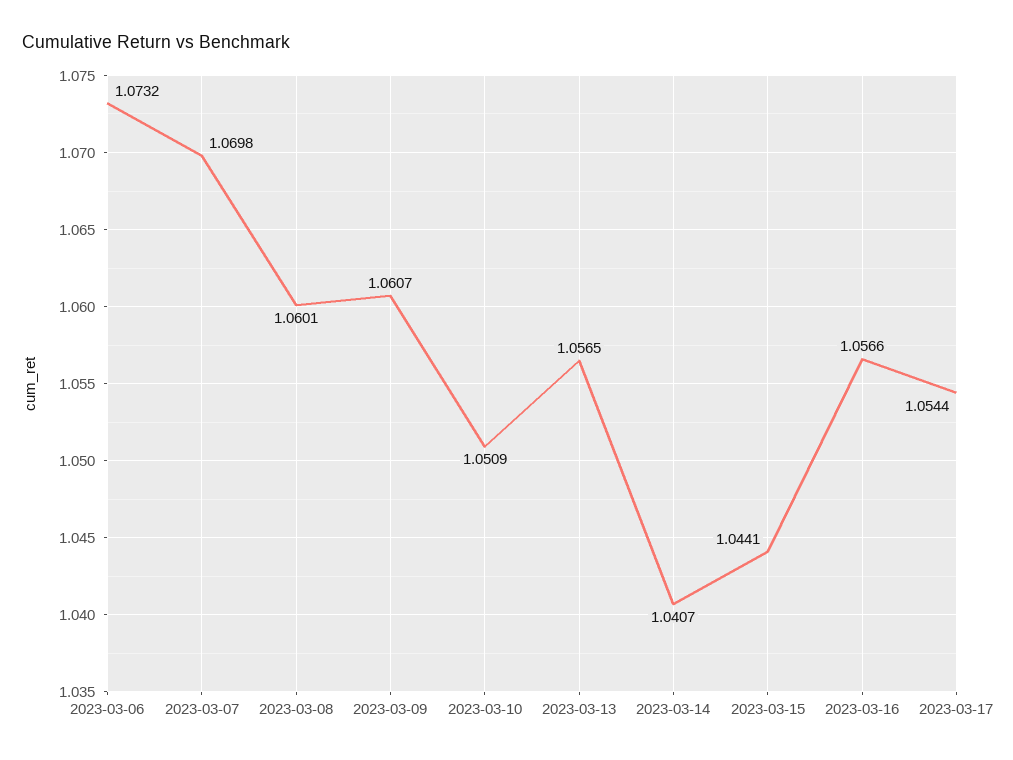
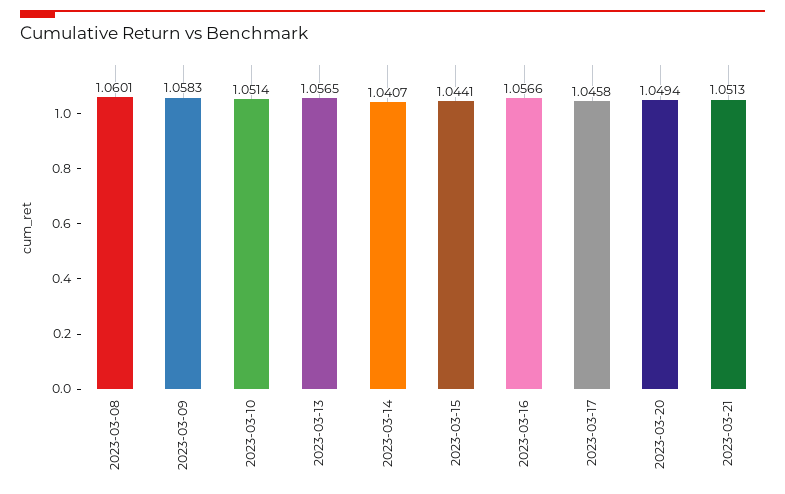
2023-03-06: 1.0732 -> none
2023-03-07: 1.0698 -> none
2023-03-09: 1.0607 -> 1.0583
2023-03-10: 1.0509 -> 1.0514
2023-03-17: 1.0544 -> 1.0458
2023-03-20: none -> 1.0494
2023-03-21: none -> 1.0513

